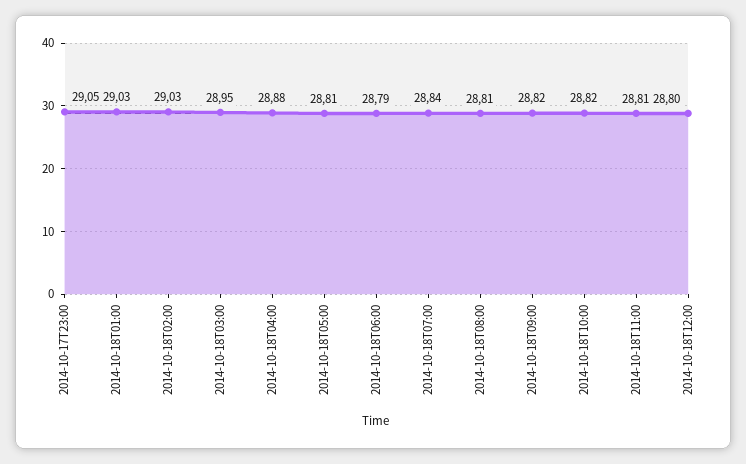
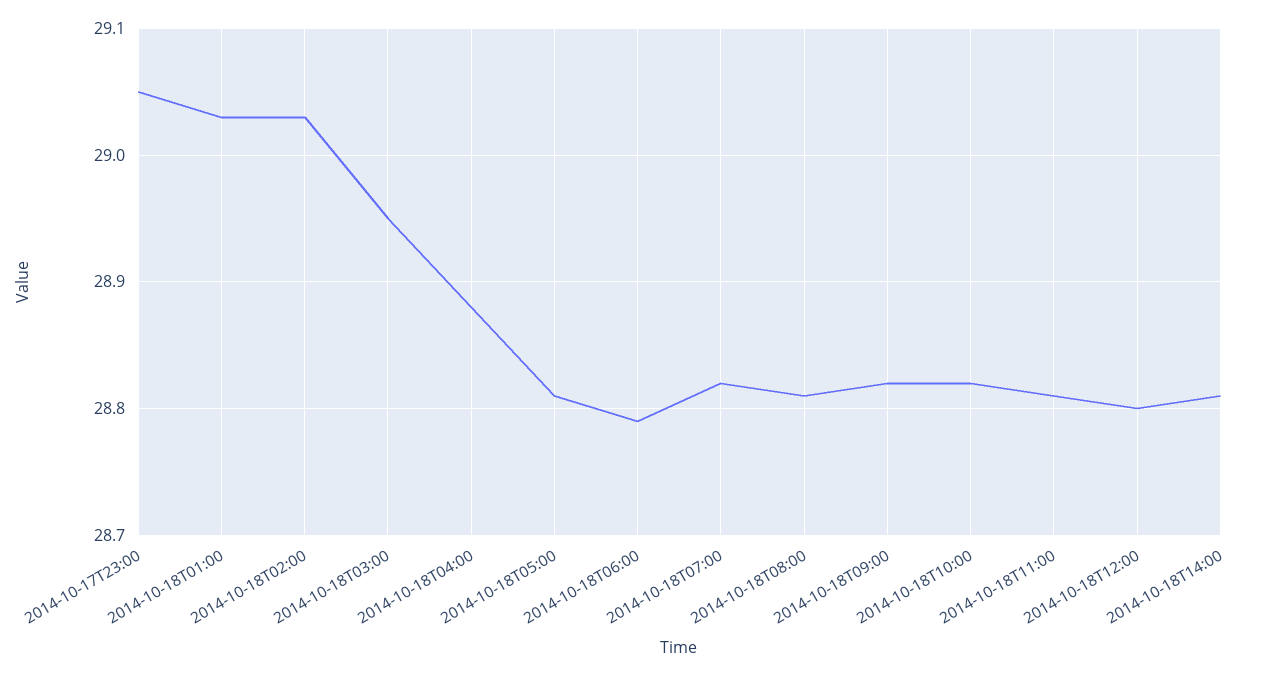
2014-10-18T07:00: 28.84 -> 28.82
2014-10-18T14:00: none -> 28.81

